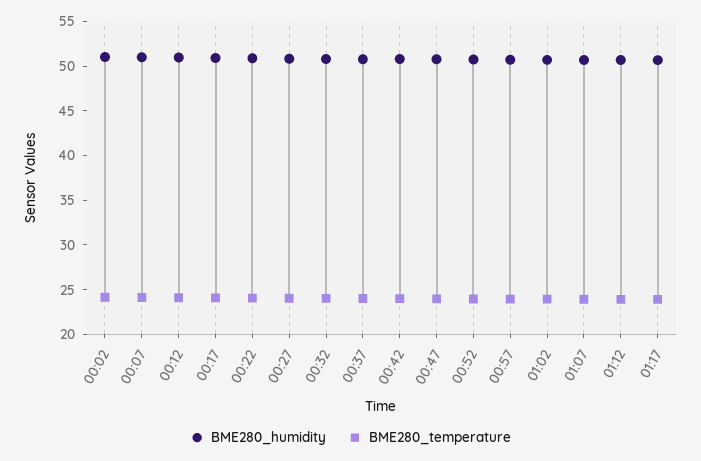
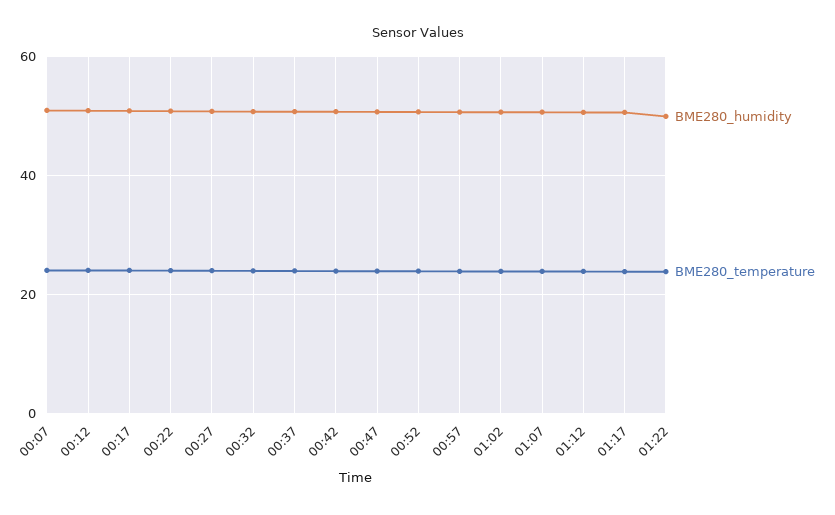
BME280_humidity, 00:02: 51 -> none
BME280_temperature, 00:02: 24 -> none
BME280_humidity, 01:22: none -> 50
BME280_temperature, 01:22: none -> 24

